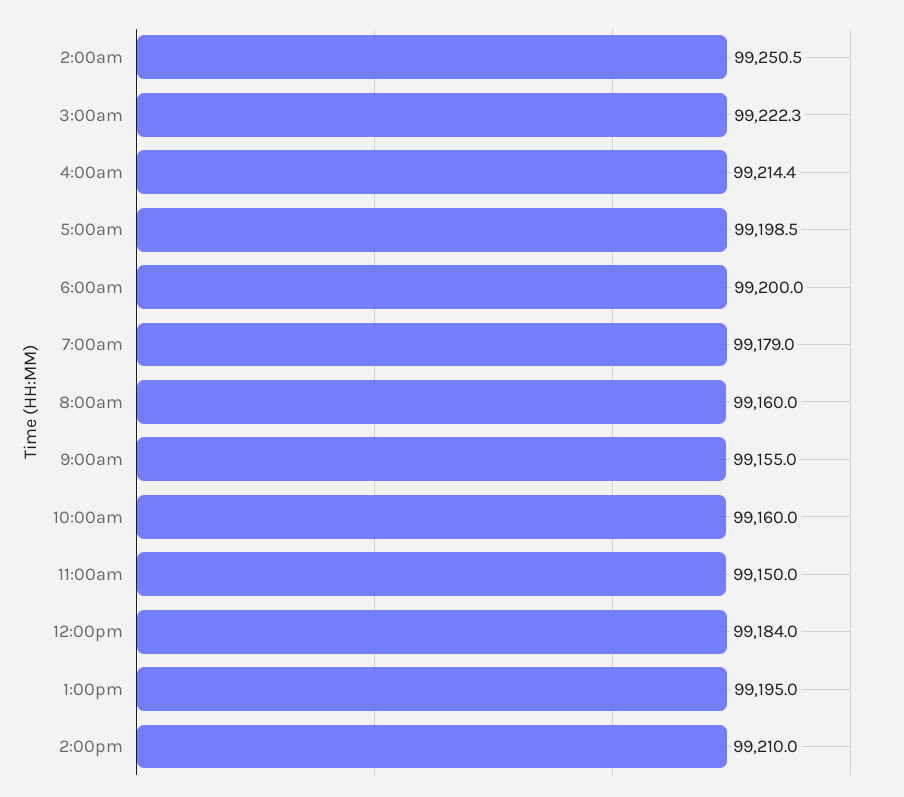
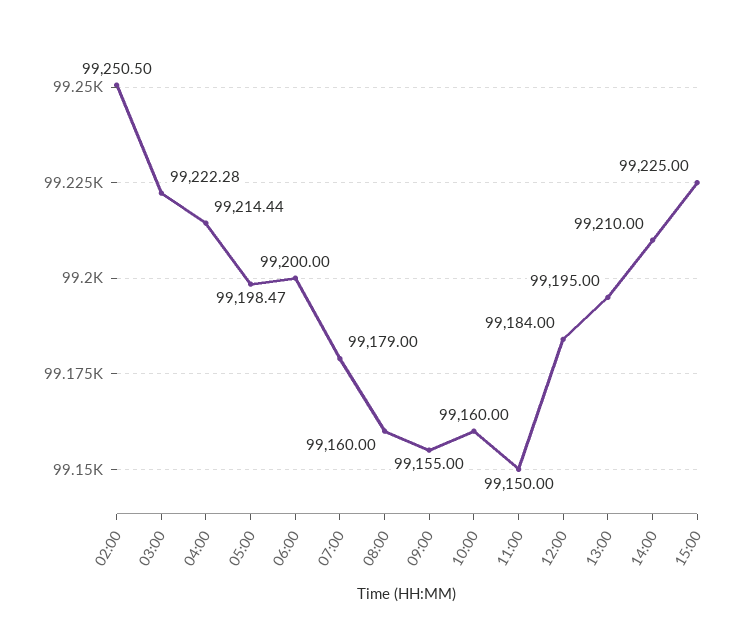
15:00: none -> 99225

